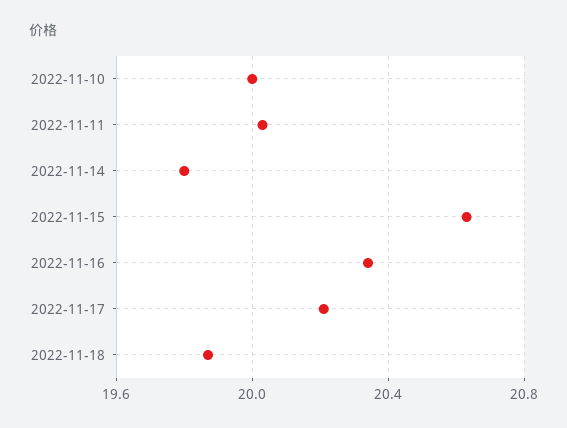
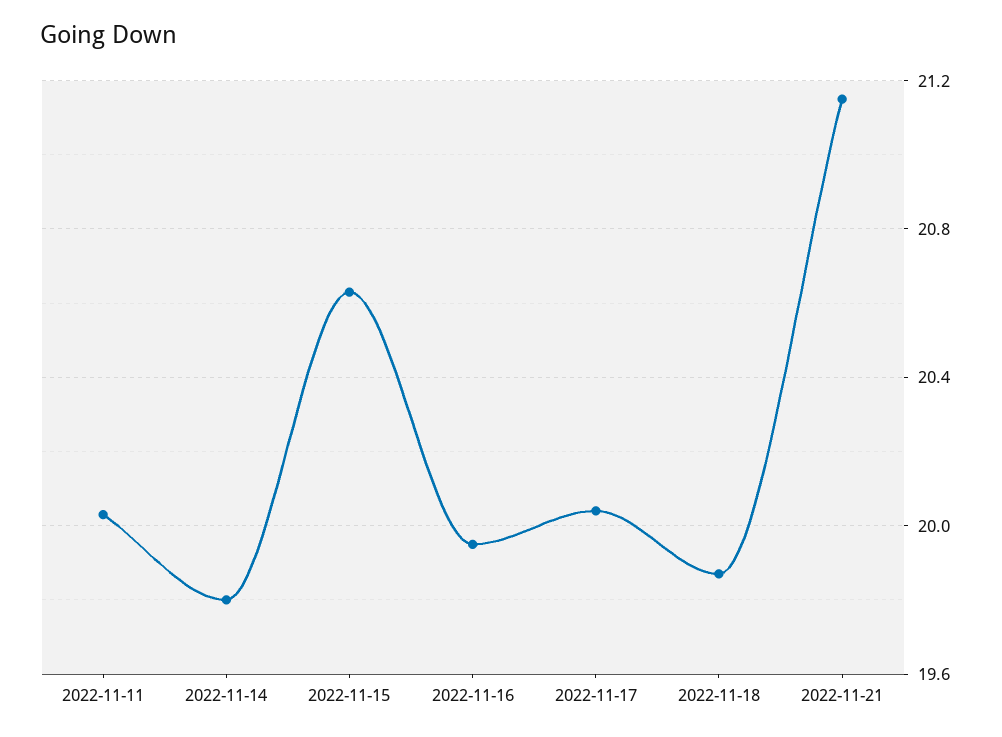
2022-11-10: 20 -> none
2022-11-16: 20.35 -> 19.95
2022-11-17: 20.2 -> 20.05
2022-11-21: none -> 21.15

